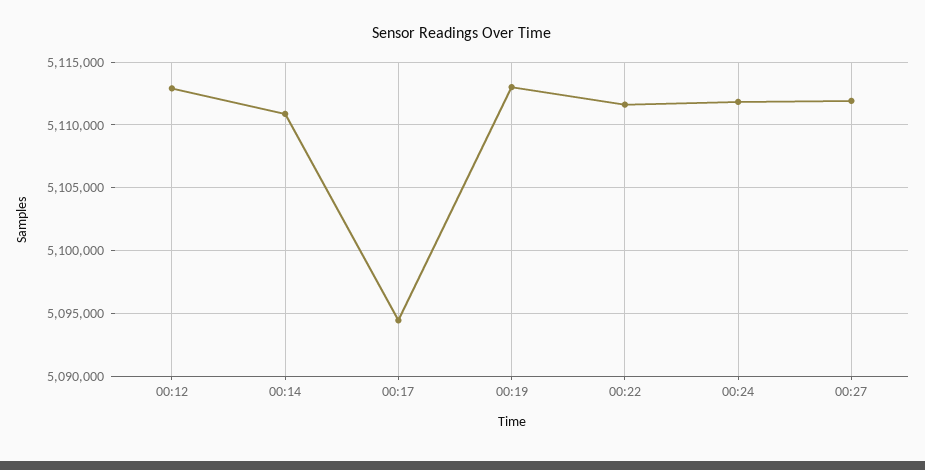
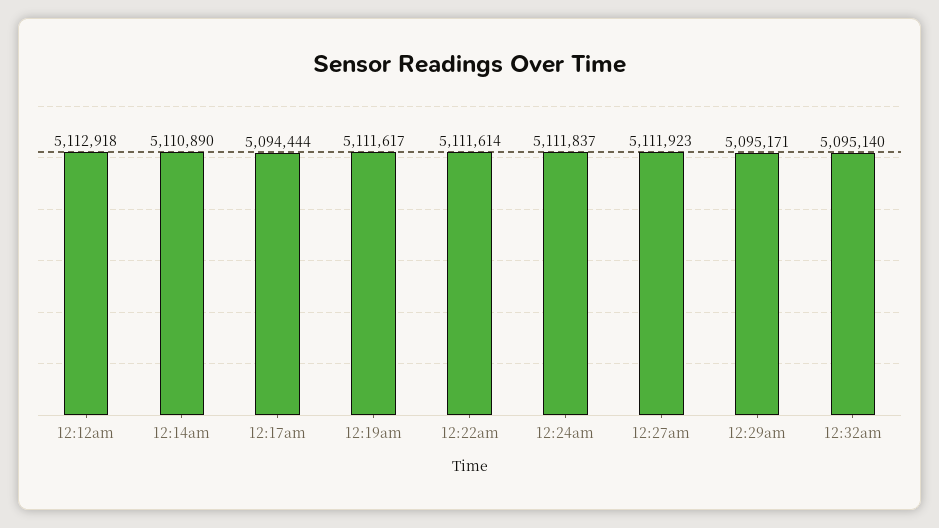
00:19: 5113000 -> 5111617
12:29am: none -> 5095171
12:32am: none -> 5095140

